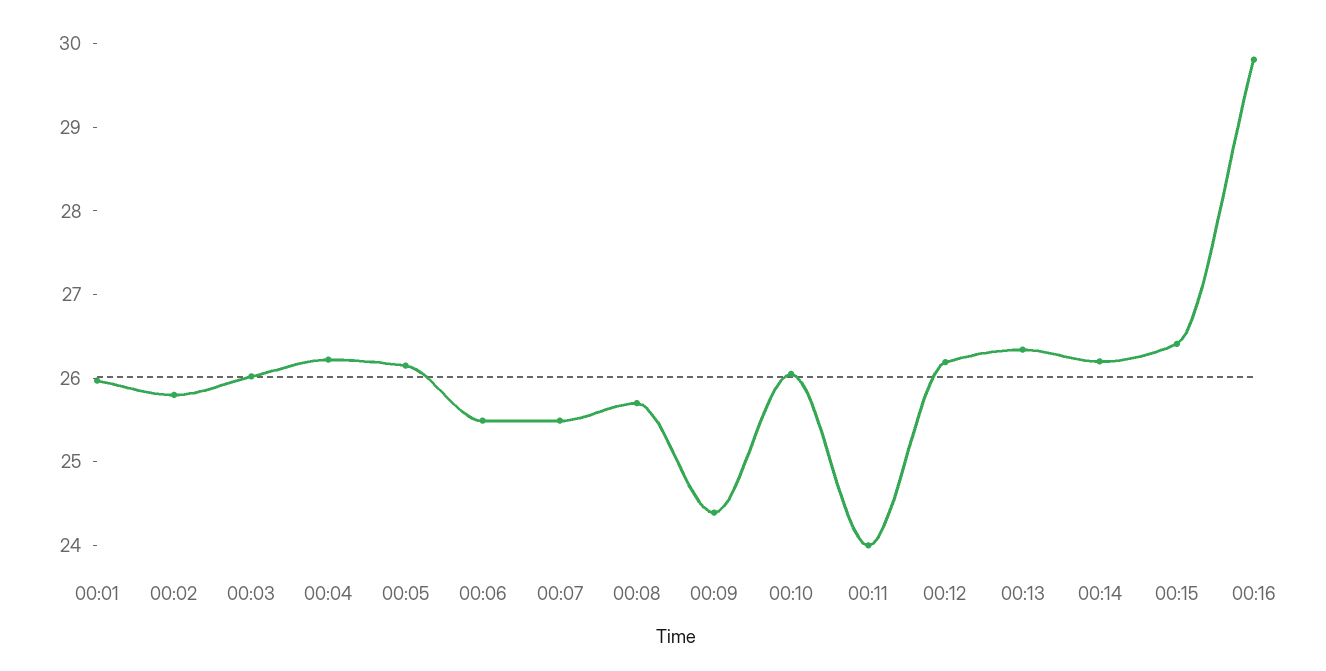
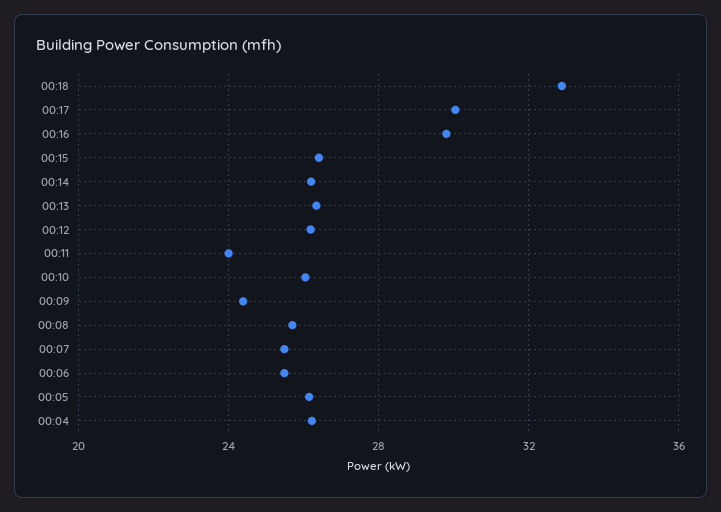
00:01: 26 -> none
00:02: 25.8 -> none
00:03: 26 -> none
00:18: none -> 33
00:17: none -> 30

